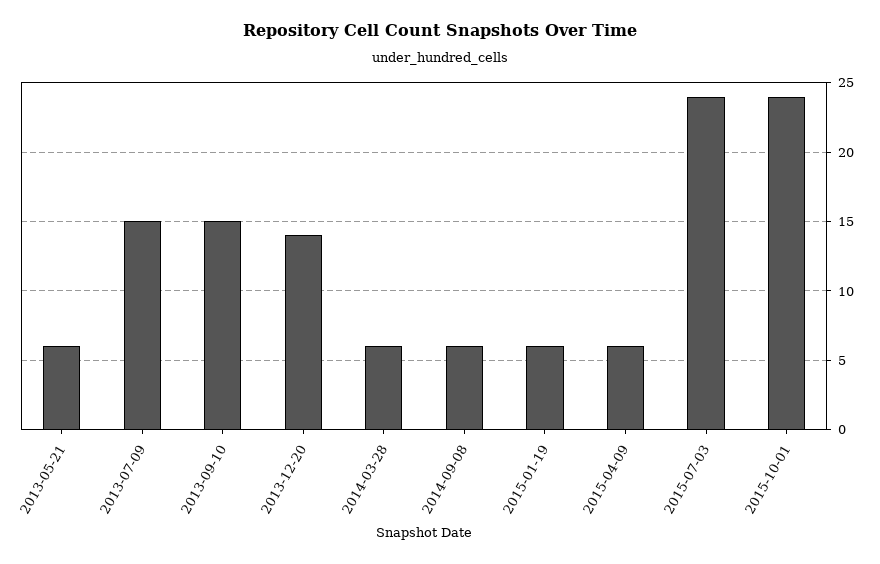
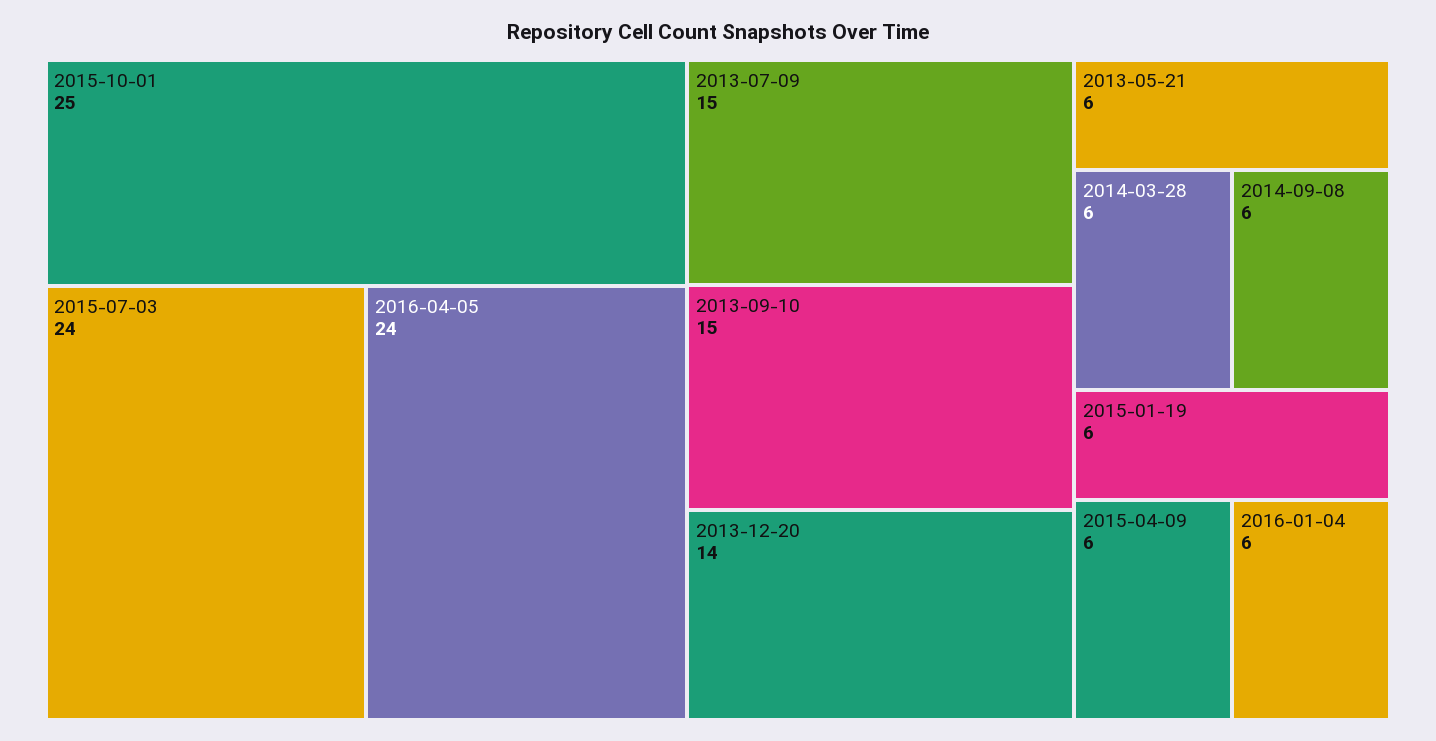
2015-10-01: 24 -> 25
2016-04-05: none -> 24
2016-01-04: none -> 6

